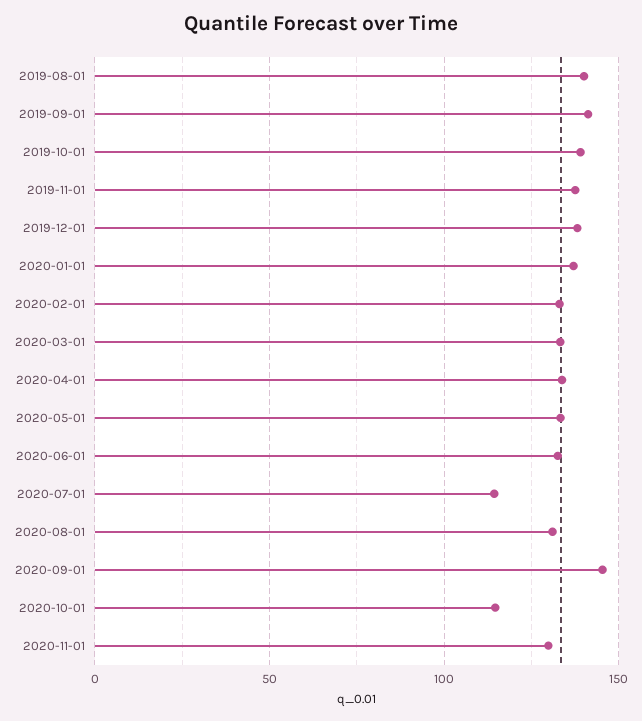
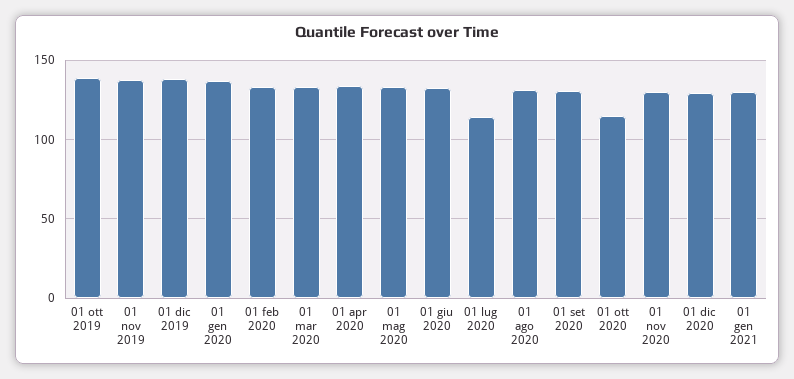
2019-08-01: 140 -> none
2019-09-01: 140 -> none
2020-09-01: 145 -> 130
01 dic 2020: none -> 130
01 gen 2021: none -> 130

